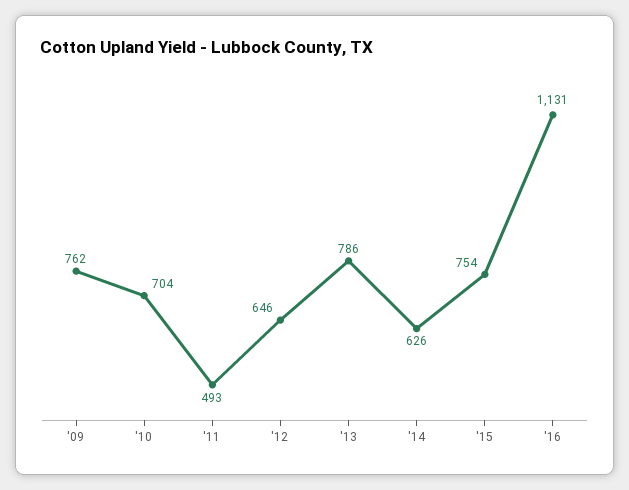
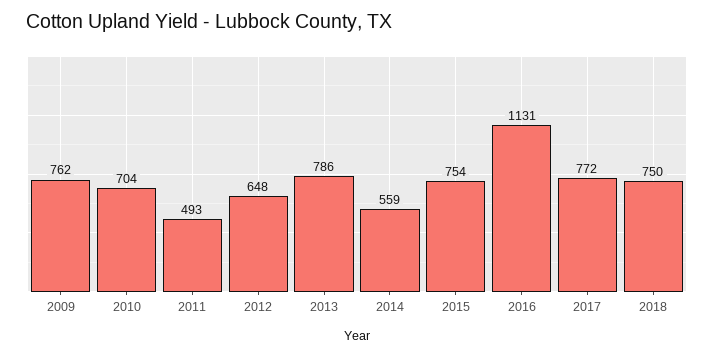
'12: 646 -> 648
'14: 626 -> 559
2017: none -> 772
2018: none -> 750

